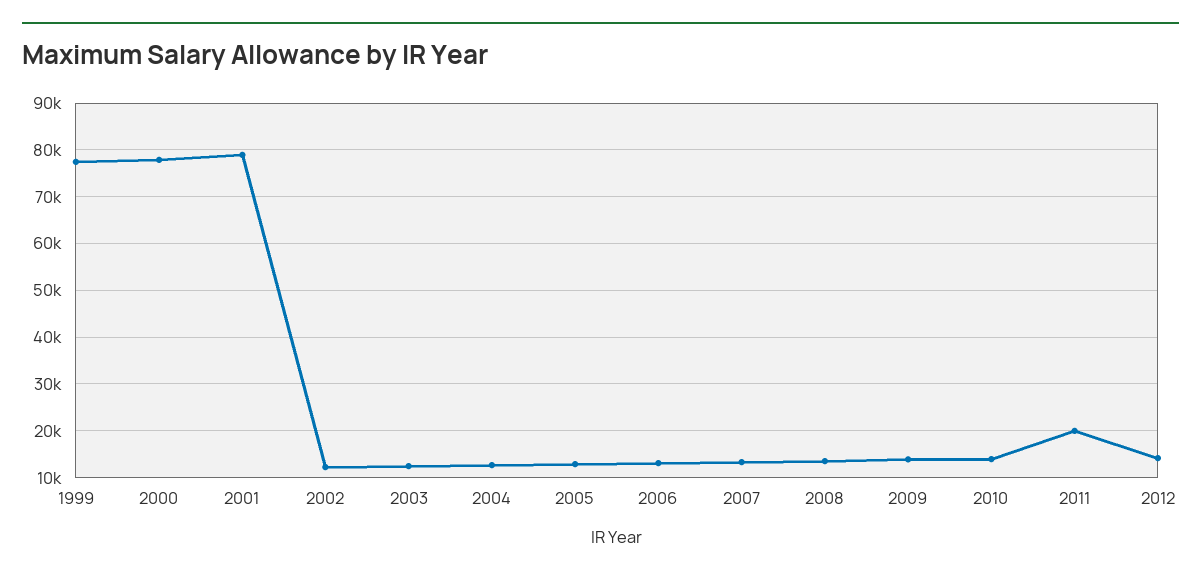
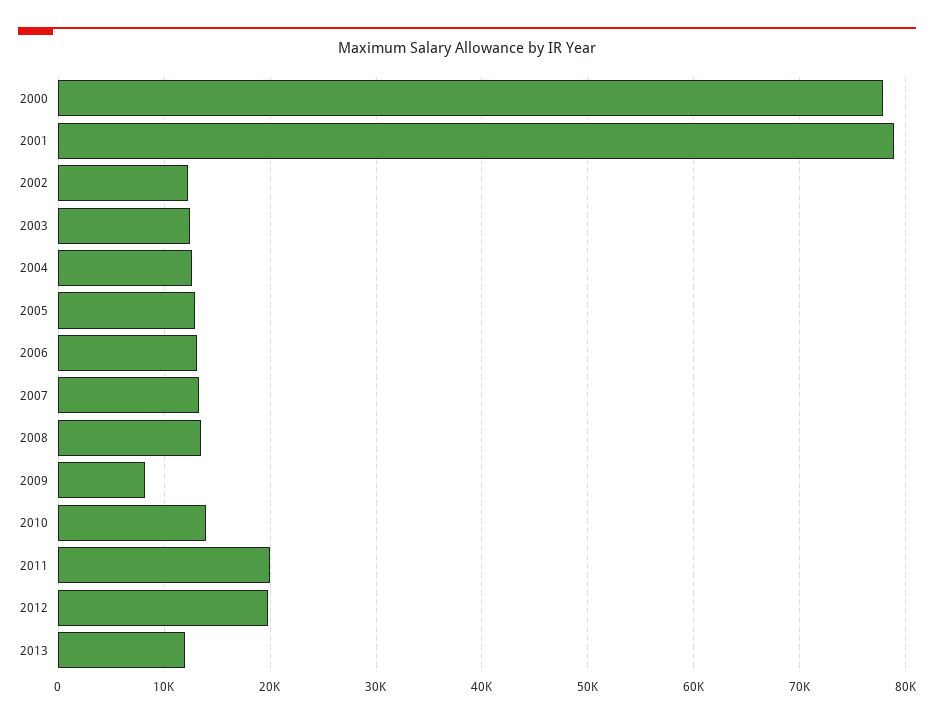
1999: 78000 -> none
2009: 14000 -> 8000
2012: 14000 -> 20000
2013: none -> 12000

